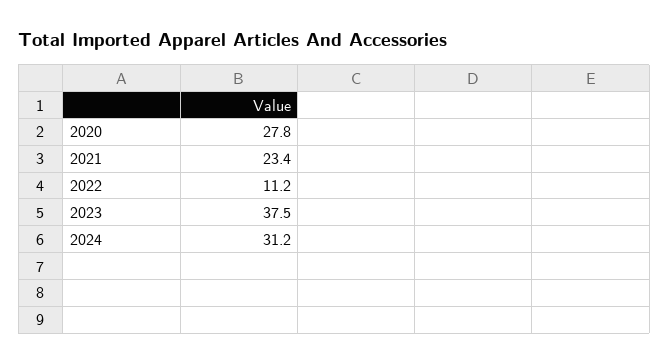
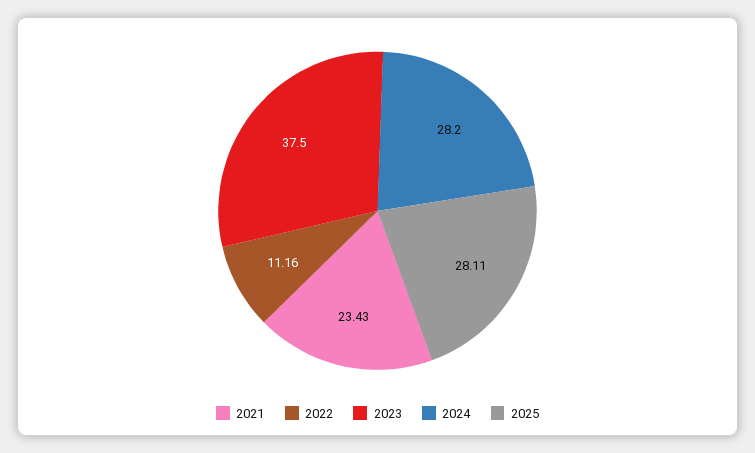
2020: 27.8 -> none
2024: 31.2 -> 28.2
2025: none -> 28.11

